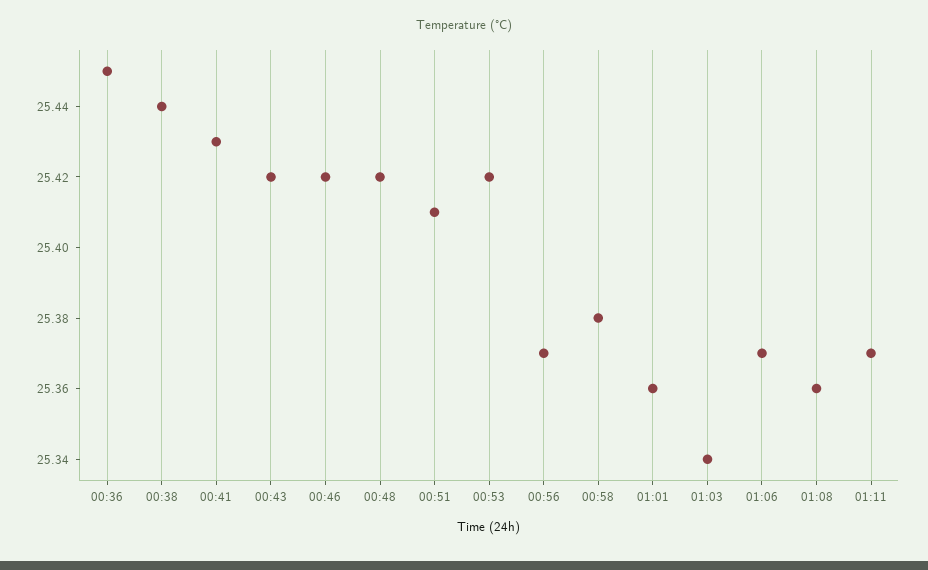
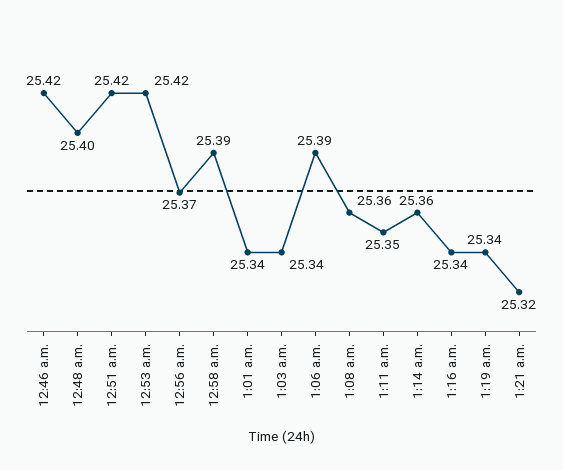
00:36: 25.45 -> none
00:38: 25.44 -> none
00:41: 25.43 -> none
00:43: 25.42 -> none
00:48: 25.42 -> 25.4
00:51: 25.41 -> 25.42
00:58: 25.38 -> 25.39
01:01: 25.36 -> 25.34
01:06: 25.37 -> 25.39
01:11: 25.37 -> 25.35
1:14 a.m.: none -> 25.36
1:16 a.m.: none -> 25.34
1:19 a.m.: none -> 25.34
1:21 a.m.: none -> 25.32

